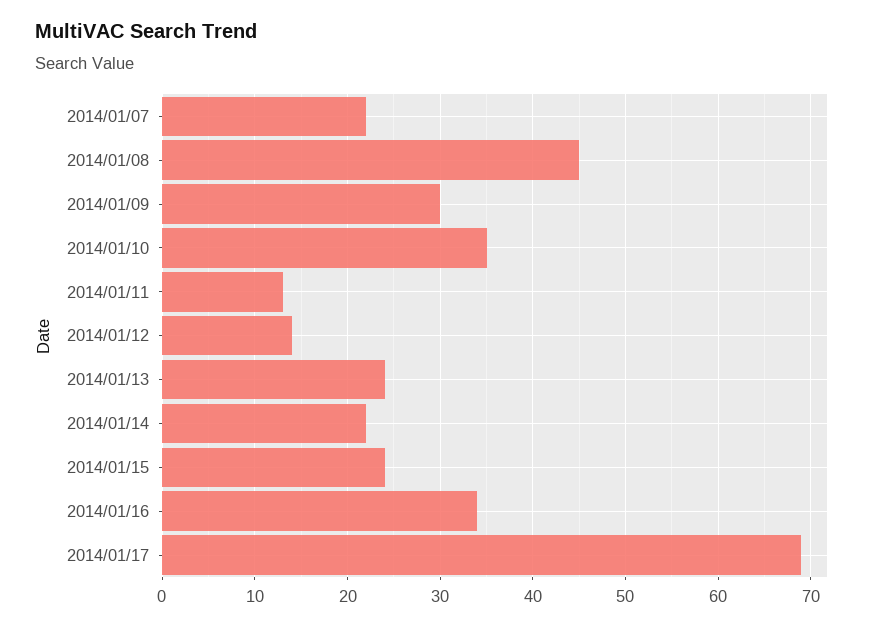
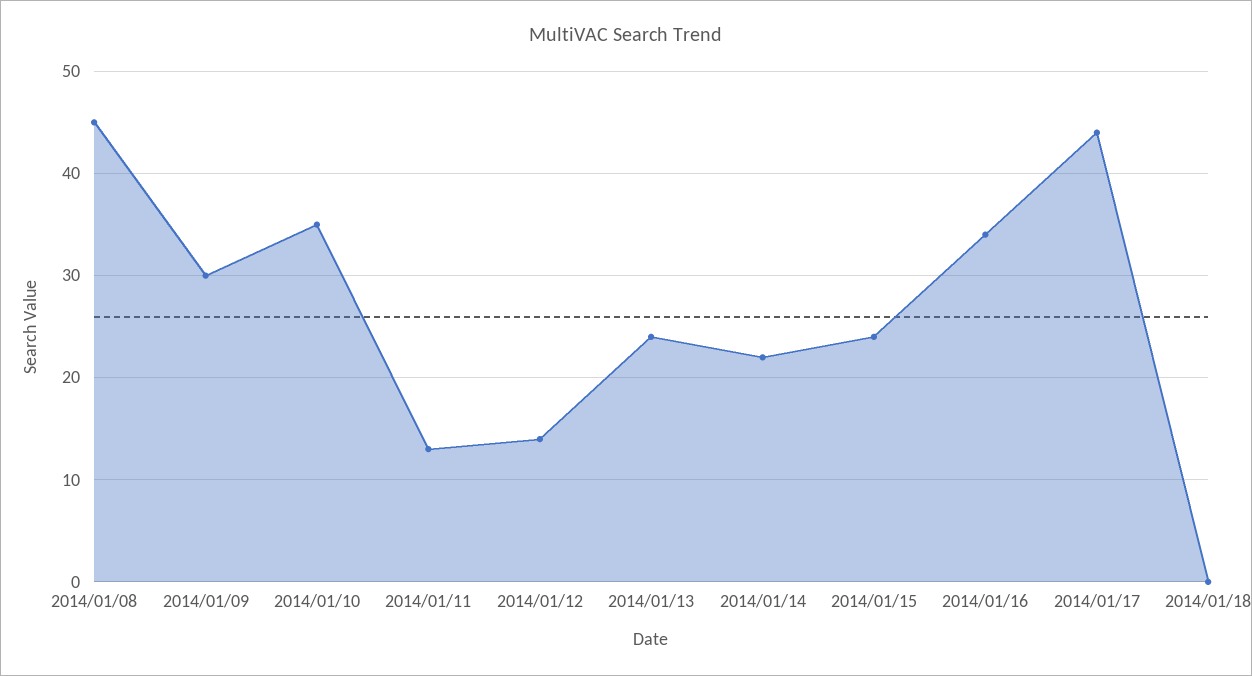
2014/01/07: 22 -> none
2014/01/17: 69 -> 44
2014/01/18: none -> 0

